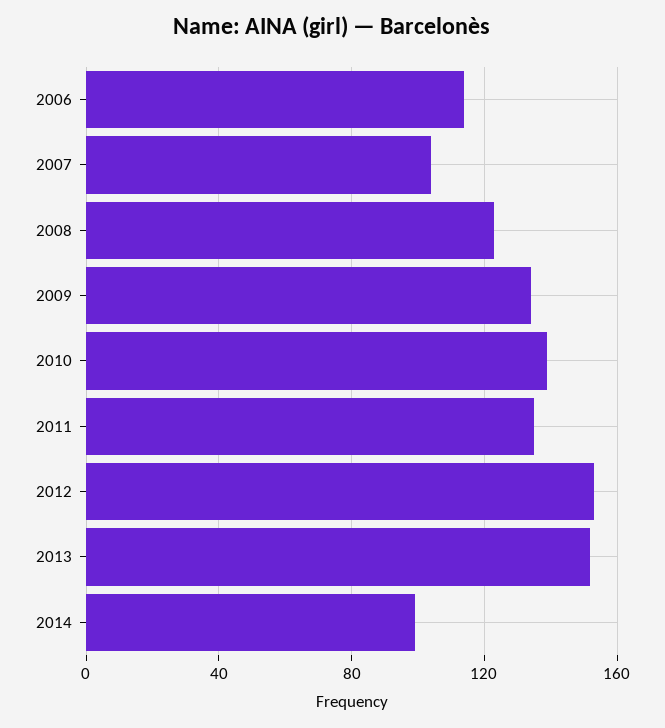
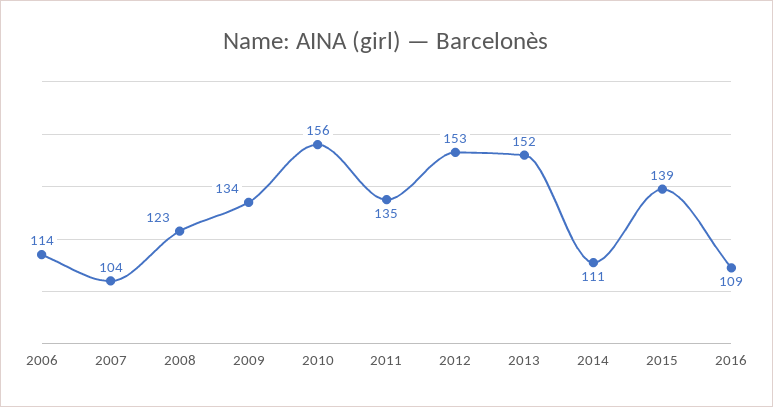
2010: 140 -> 156
2014: 100 -> 111
2015: none -> 139
2016: none -> 109

